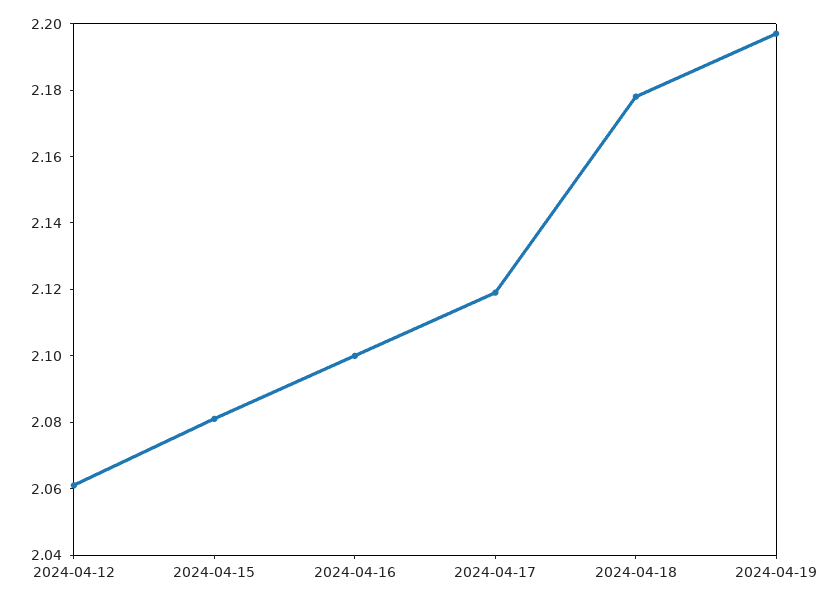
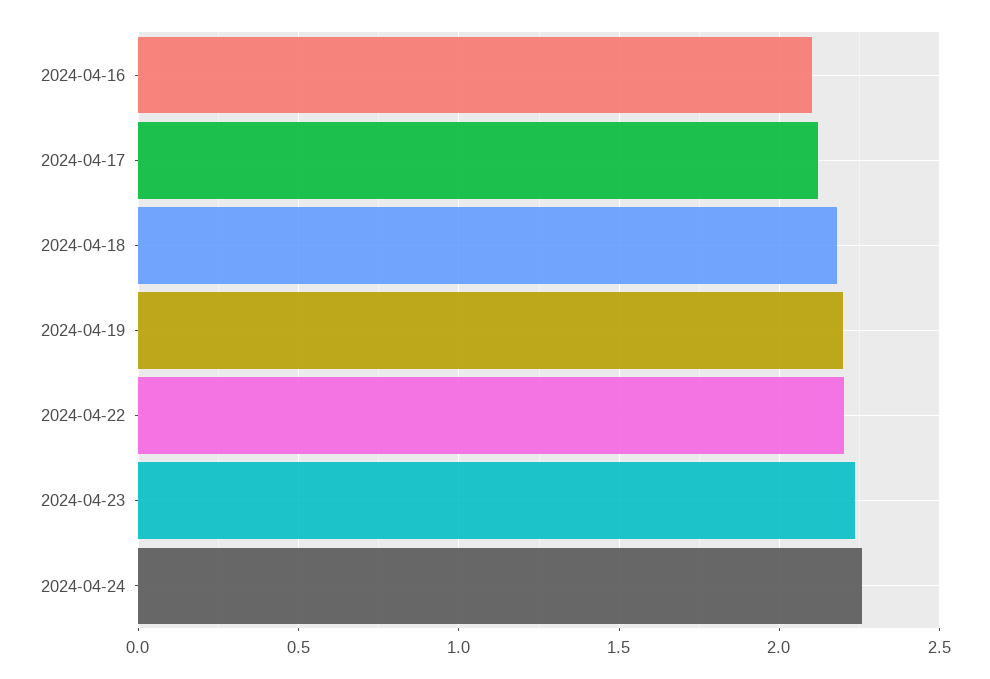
2024-04-12: 2.06 -> none
2024-04-15: 2.08 -> none
2024-04-22: none -> 2.2
2024-04-23: none -> 2.25
2024-04-24: none -> 2.25

